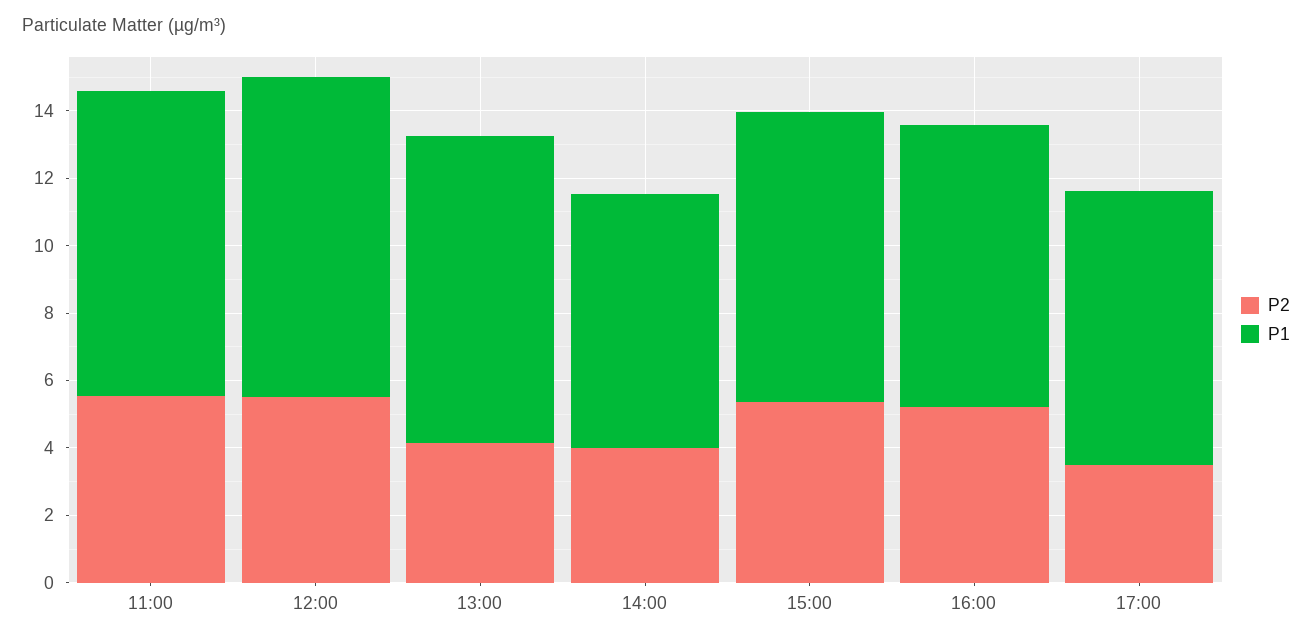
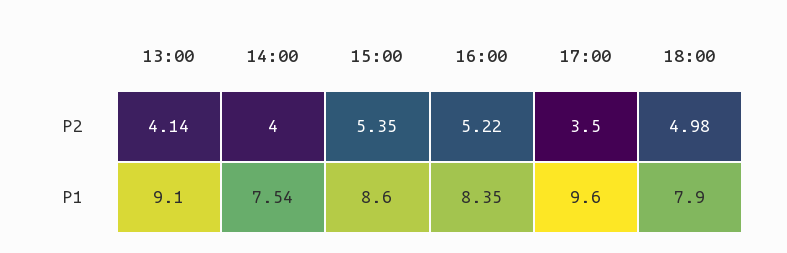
P2, 11:00: 5.5 -> none
P1, 11:00: 9 -> none
P2, 12:00: 5.5 -> none
P1, 12:00: 9.5 -> none
P1, 17:00: 8 -> 9.6
P2, 18:00: none -> 4.98
P1, 18:00: none -> 7.9

